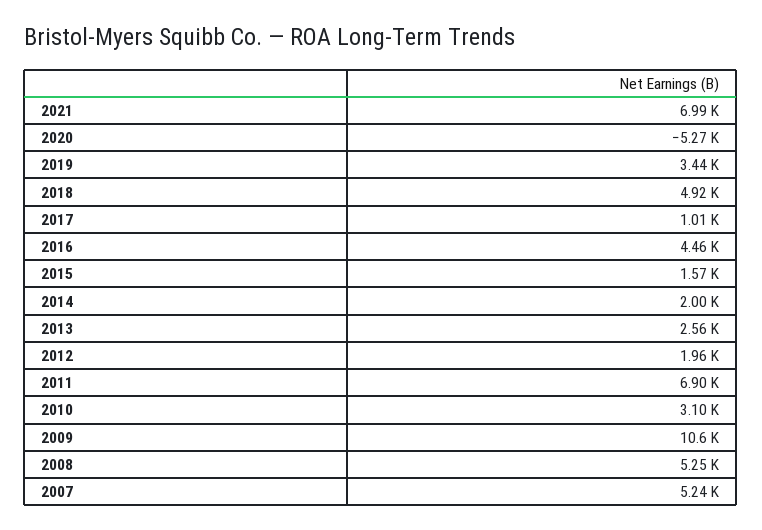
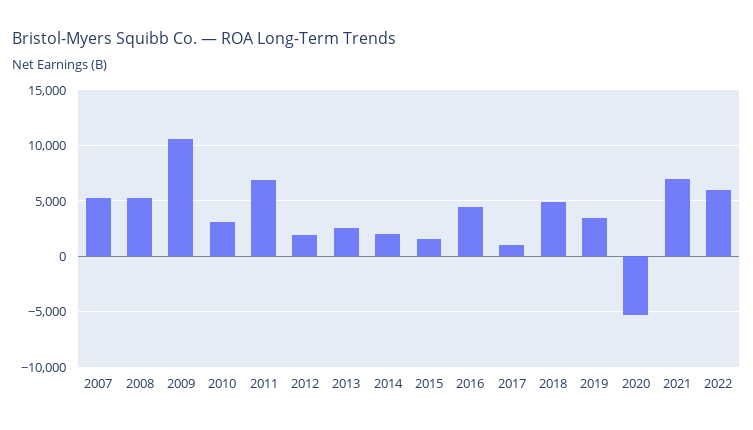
2022: none -> 6000

